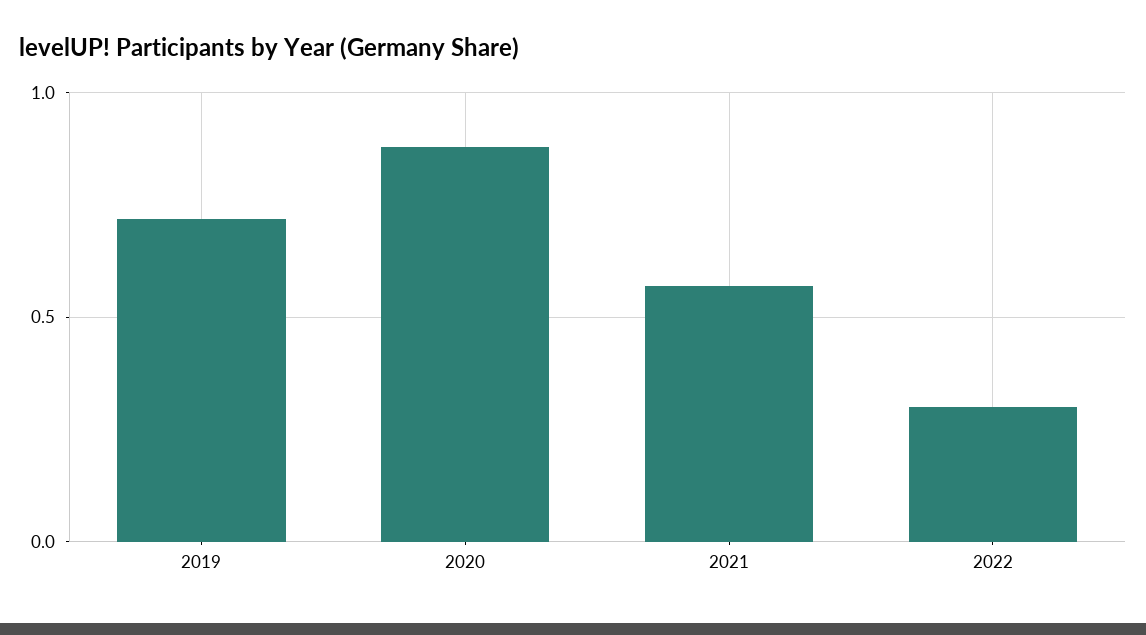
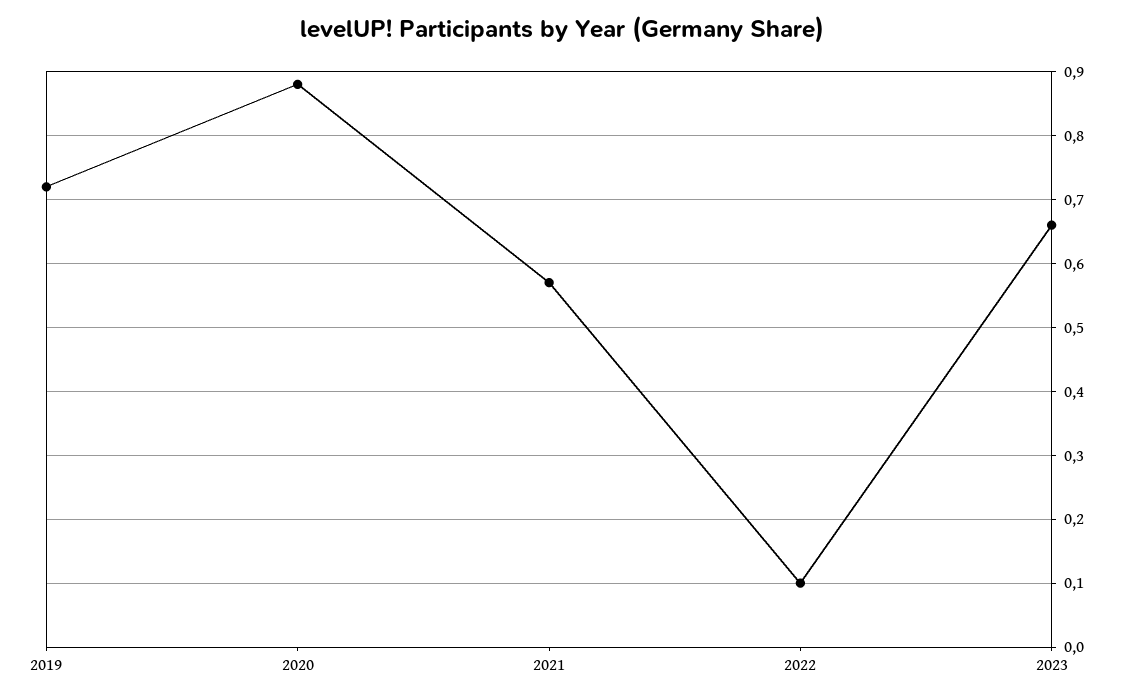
2022: 0.3 -> 0.1
2023: none -> 0.66

